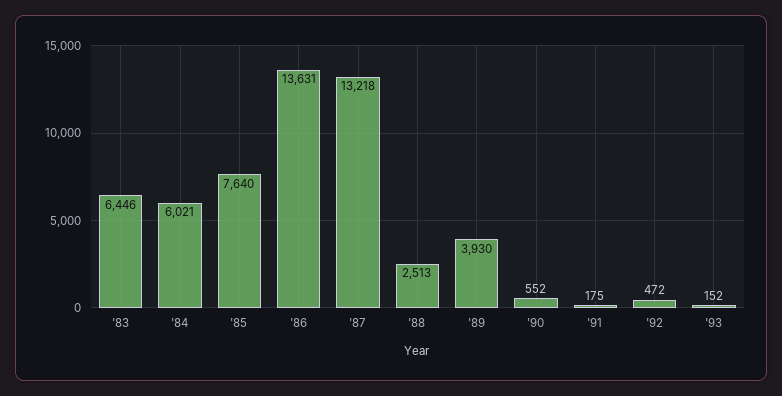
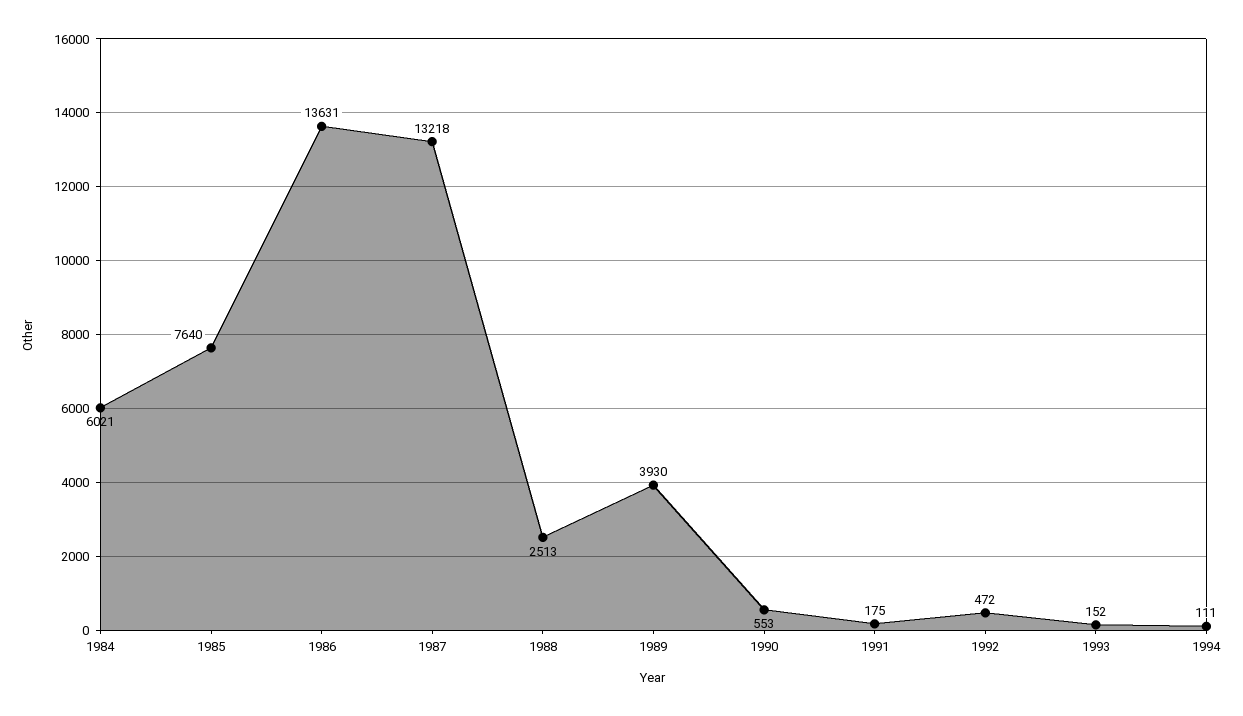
'83: 6446 -> none
'90: 552 -> 553
1994: none -> 111

